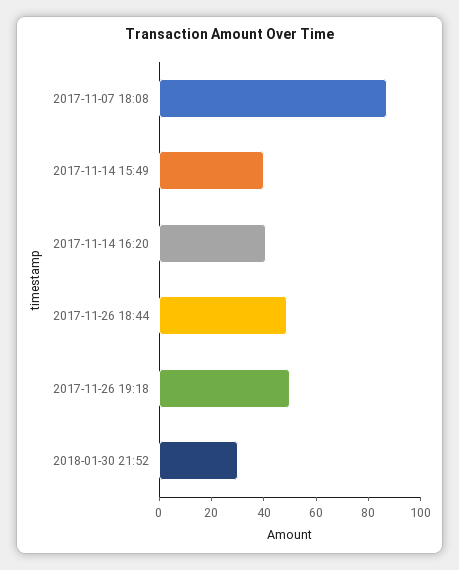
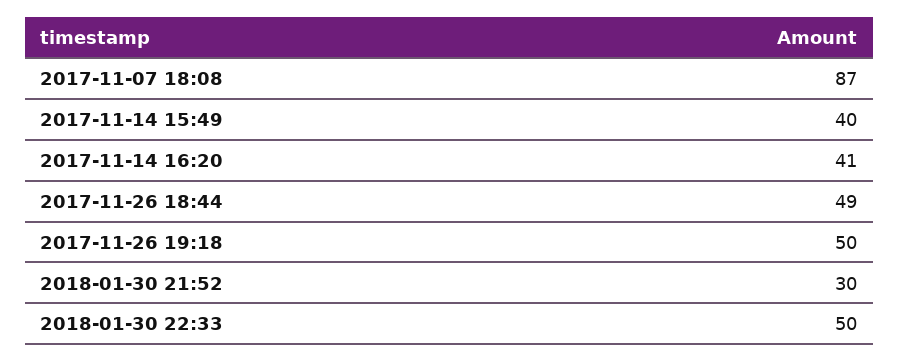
2018-01-30 22:33: none -> 50

